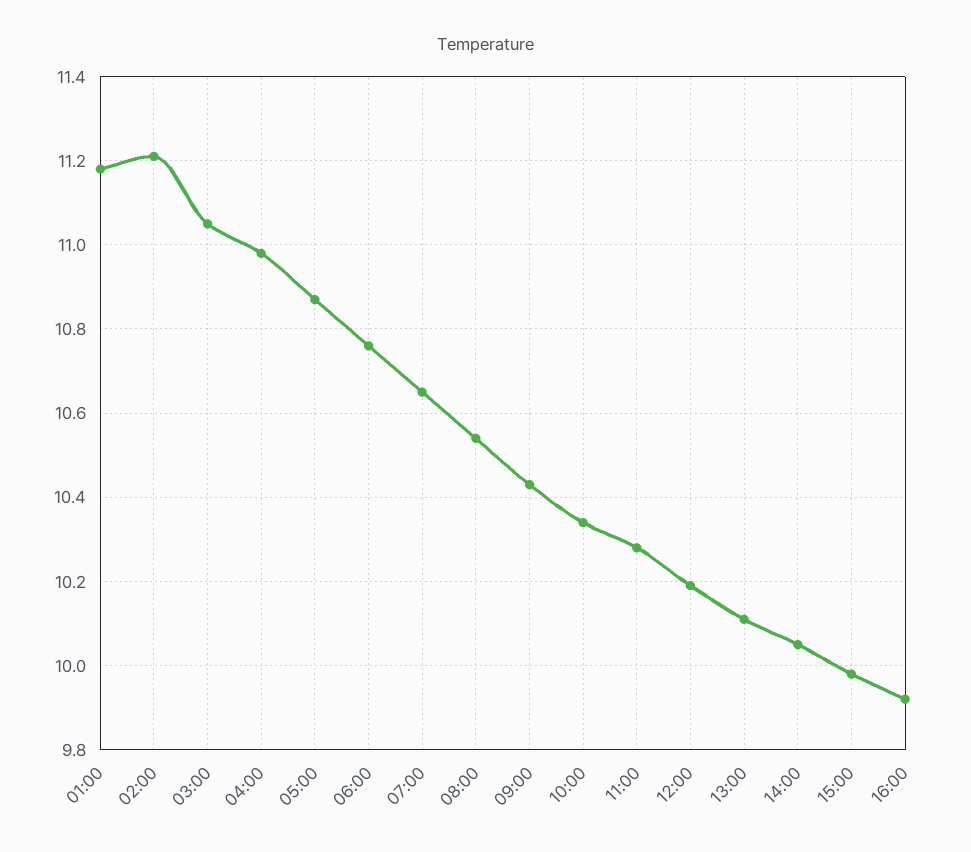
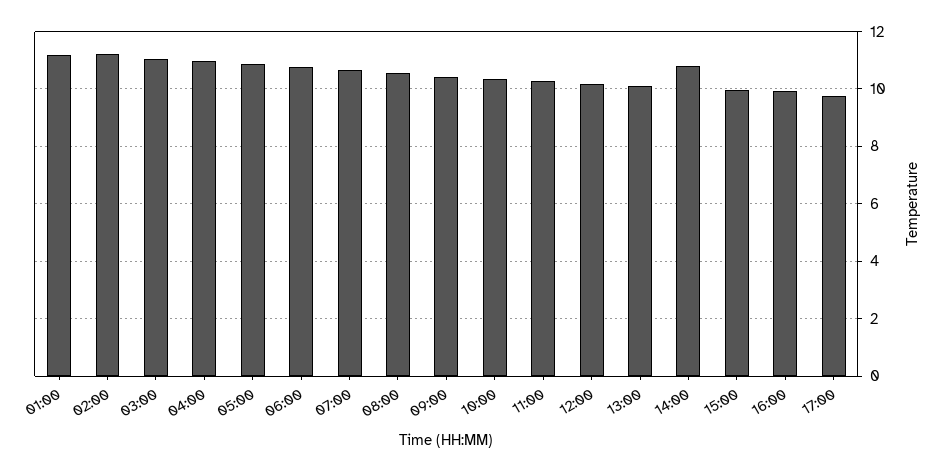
14:00: 10.05 -> 10.75
17:00: none -> 9.75

